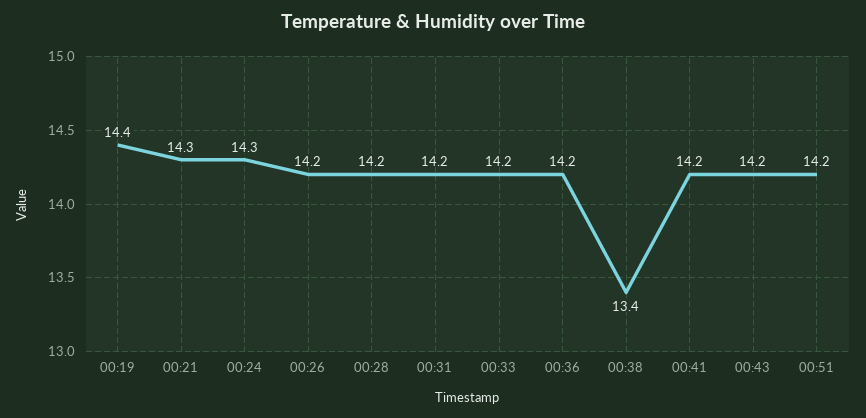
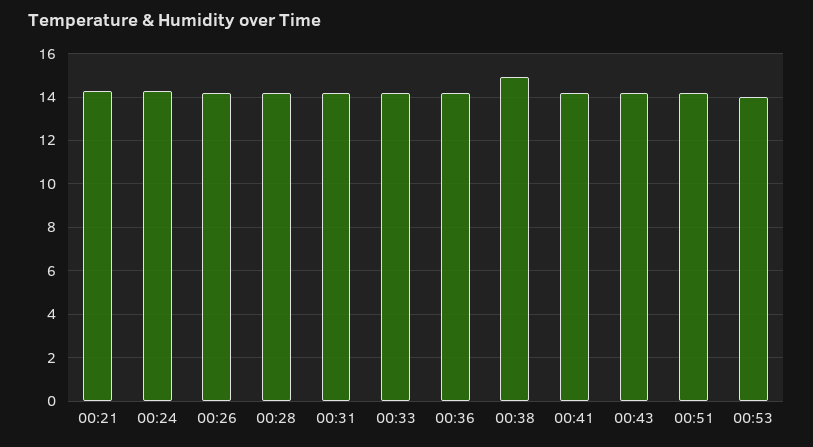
00:19: 14.4 -> none
00:38: 13.4 -> 15
00:53: none -> 14

